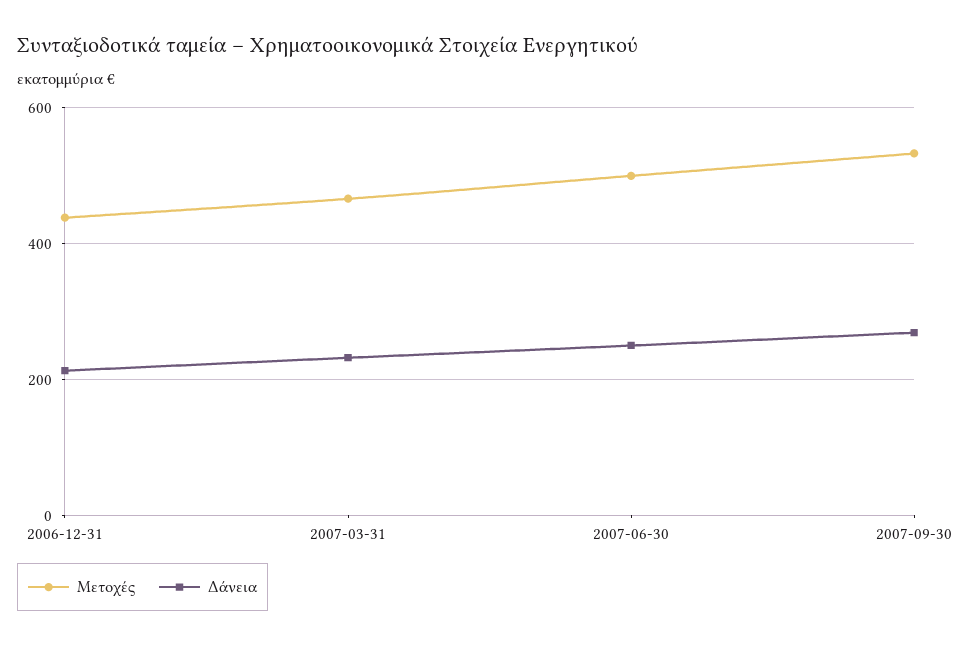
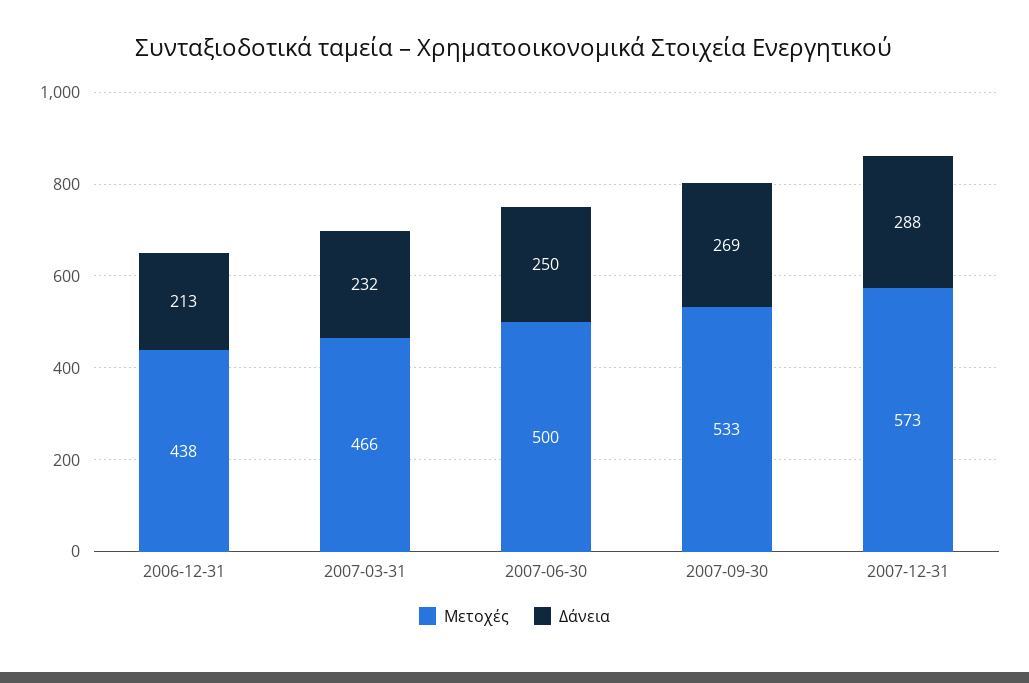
Μετοχές, 2007-12-31: none -> 573
Δάνεια, 2007-12-31: none -> 288

